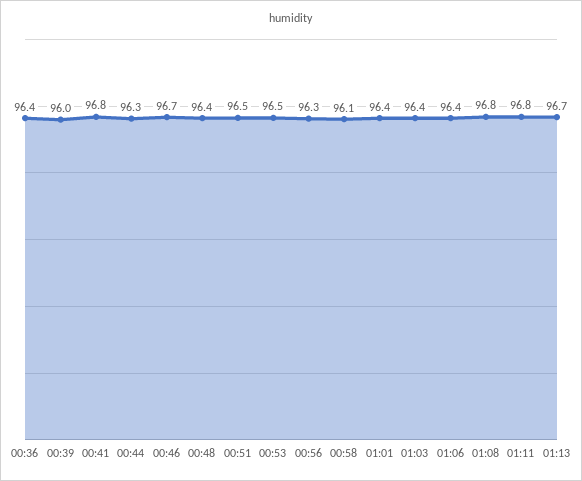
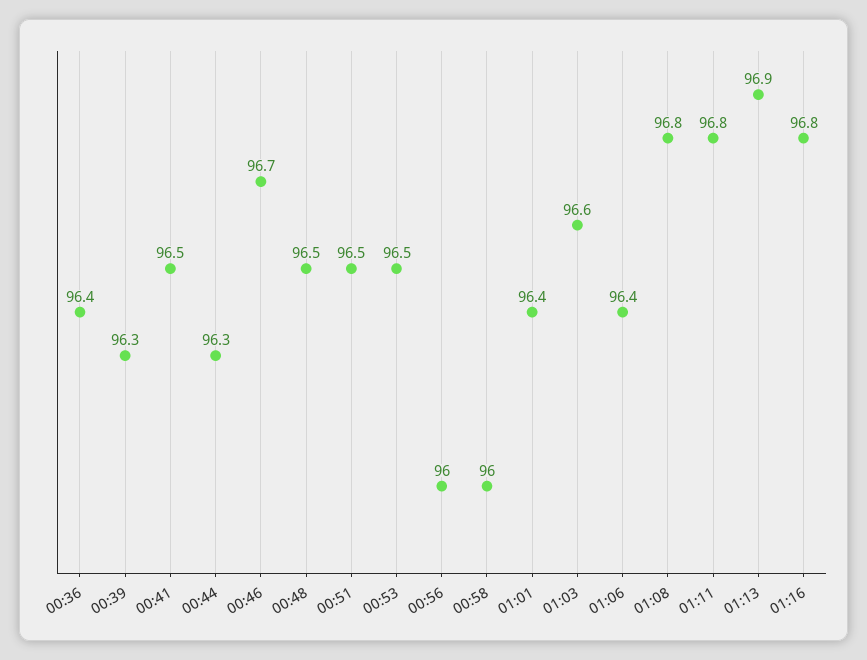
00:39: 96 -> 96.3
00:41: 96.8 -> 96.5
00:48: 96.4 -> 96.5
00:56: 96.3 -> 96
00:58: 96.1 -> 96
01:03: 96.4 -> 96.6
01:13: 96.7 -> 96.9
01:16: none -> 96.8

